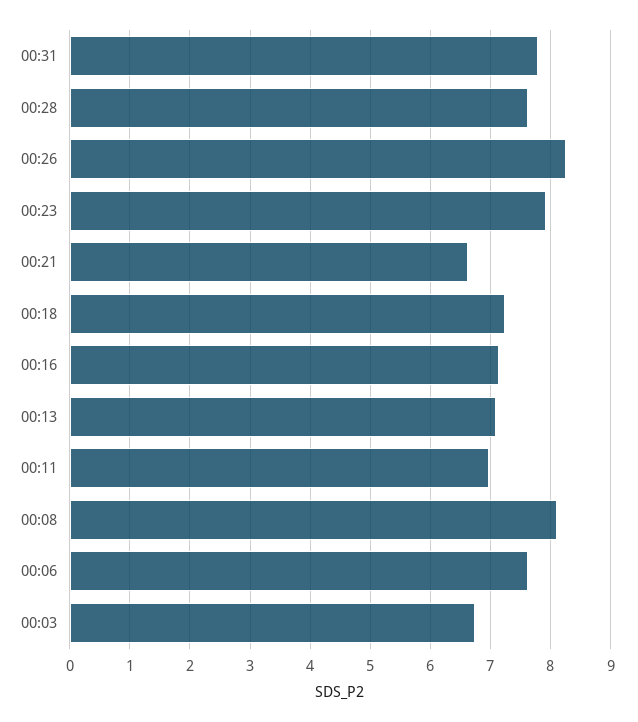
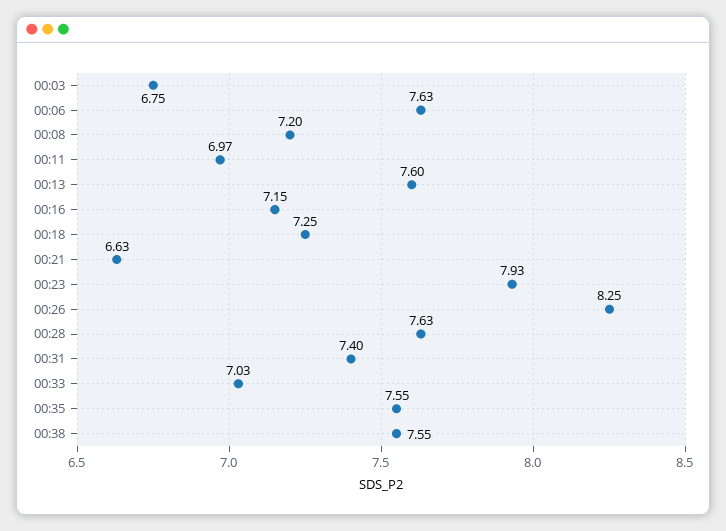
00:31: 7.8 -> 7.4
00:13: 7.1 -> 7.6
00:08: 8.1 -> 7.2
00:33: none -> 7.03
00:35: none -> 7.55
00:38: none -> 7.55

